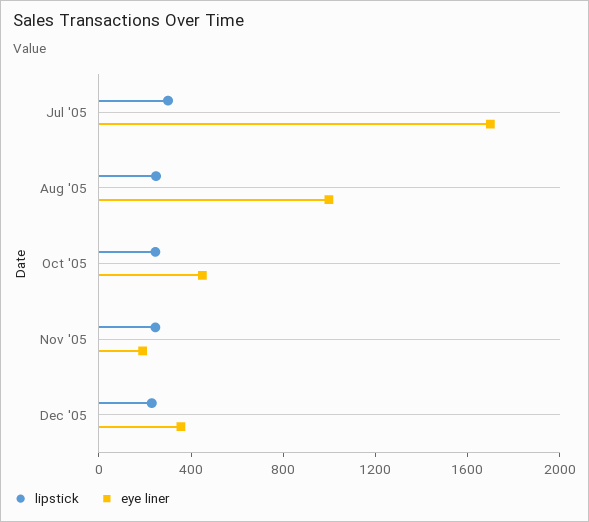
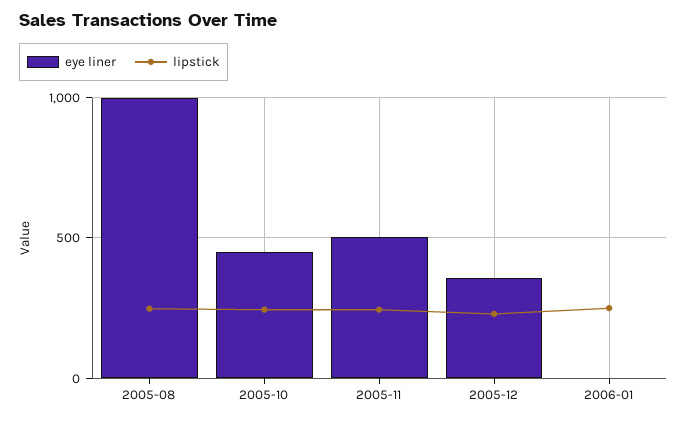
lipstick, Jul '05: 300 -> none
eye liner, Jul '05: 1700 -> none
eye liner, Nov '05: 200 -> 500
eye liner, 2006-01: none -> 0
lipstick, 2006-01: none -> 250

